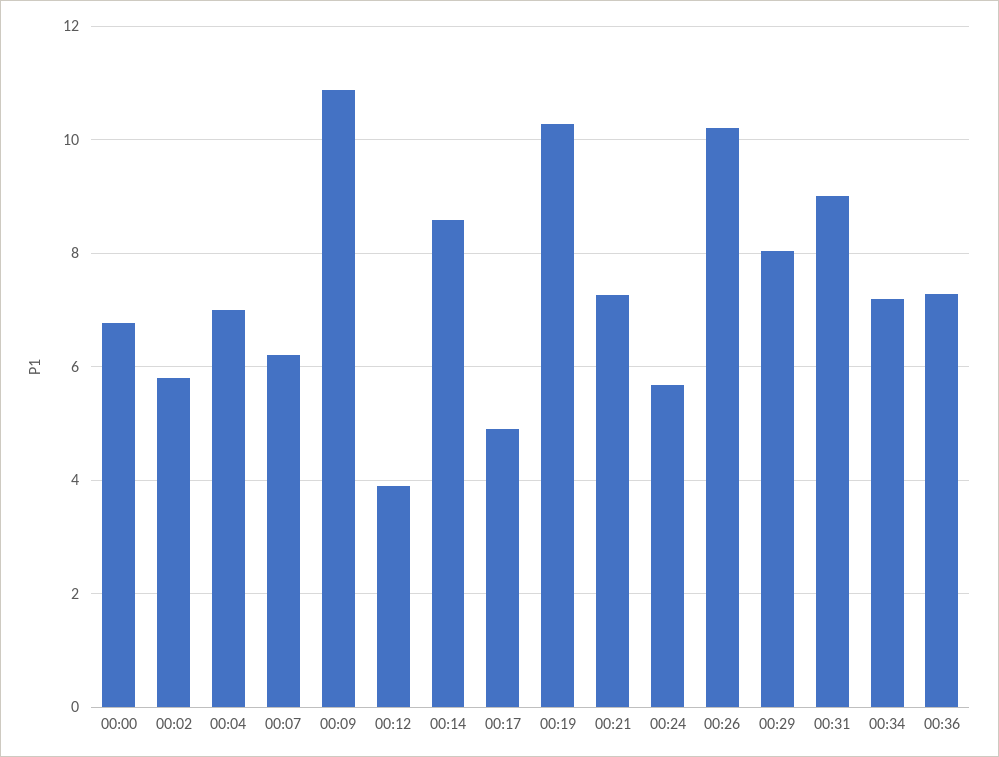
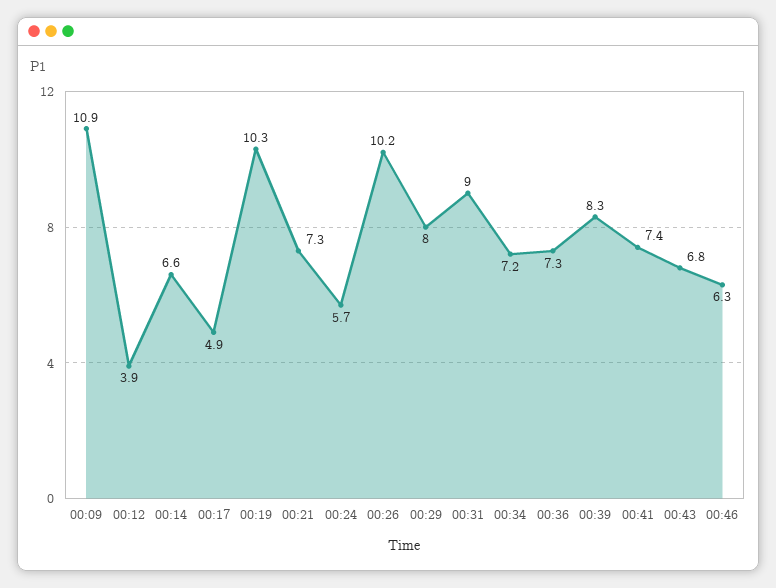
00:00: 6.8 -> none
00:02: 5.8 -> none
00:04: 7 -> none
00:07: 6.2 -> none
00:14: 8.6 -> 6.6
00:39: none -> 8.3
00:41: none -> 7.4
00:43: none -> 6.8
00:46: none -> 6.3

